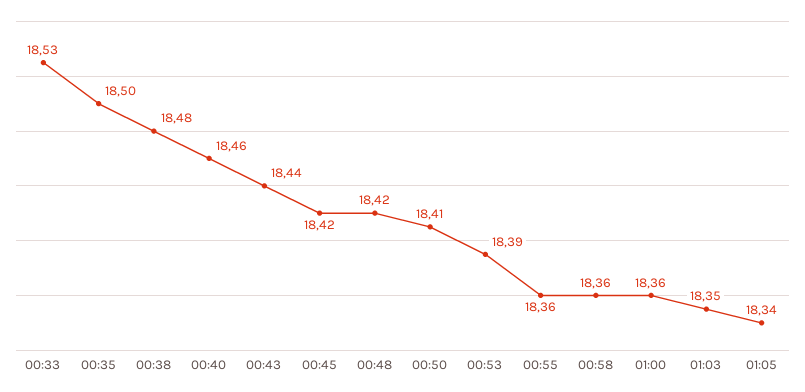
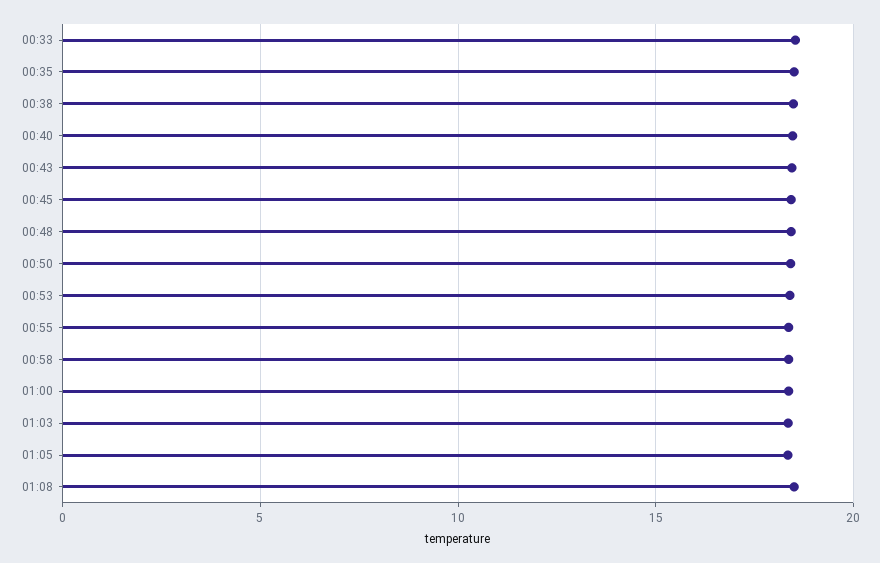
01:08: none -> 18.5

